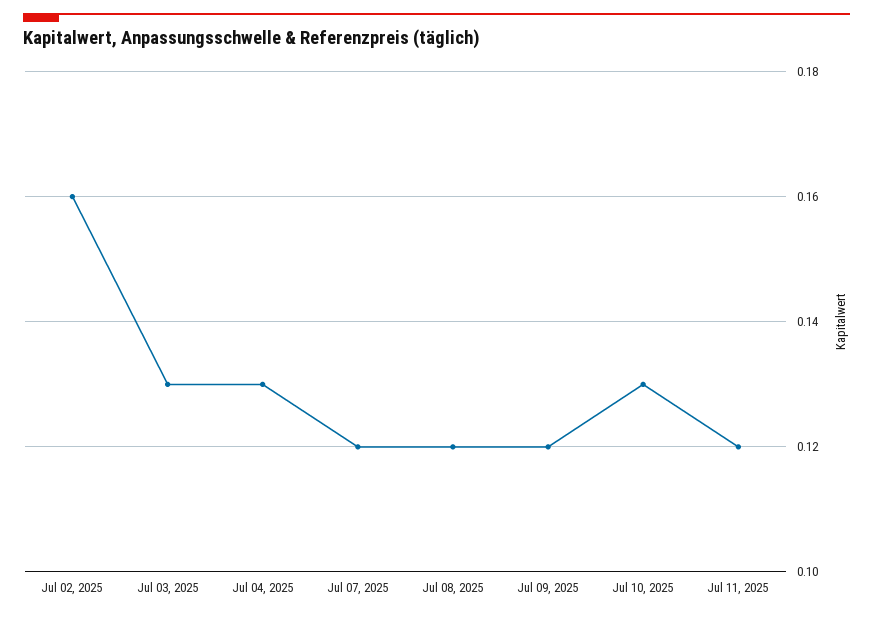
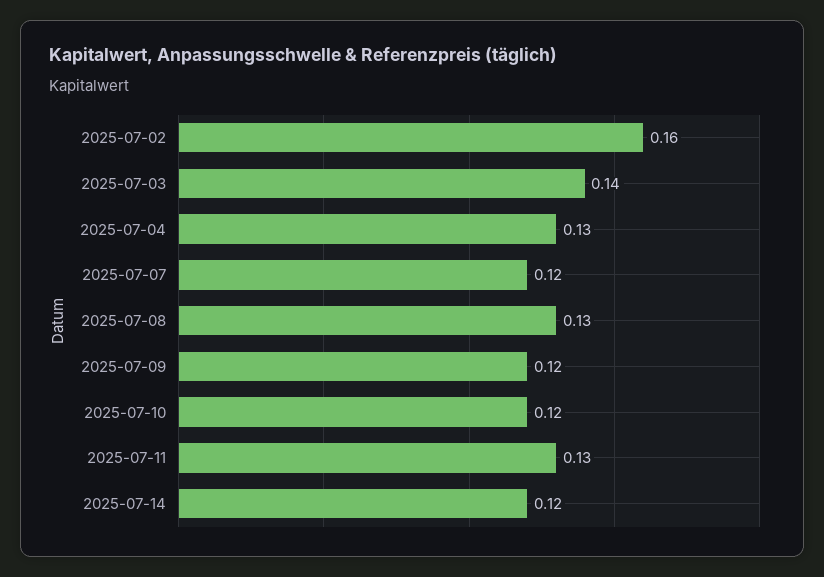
Jul 03, 2025: 0.13 -> 0.14
Jul 08, 2025: 0.12 -> 0.13
Jul 10, 2025: 0.13 -> 0.12
Jul 11, 2025: 0.12 -> 0.13
2025-07-14: none -> 0.12

